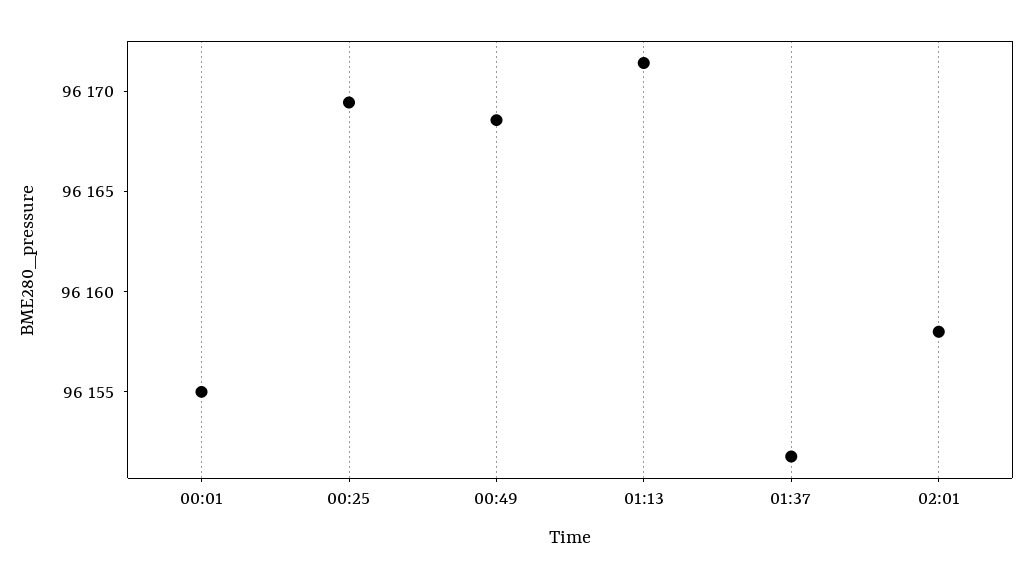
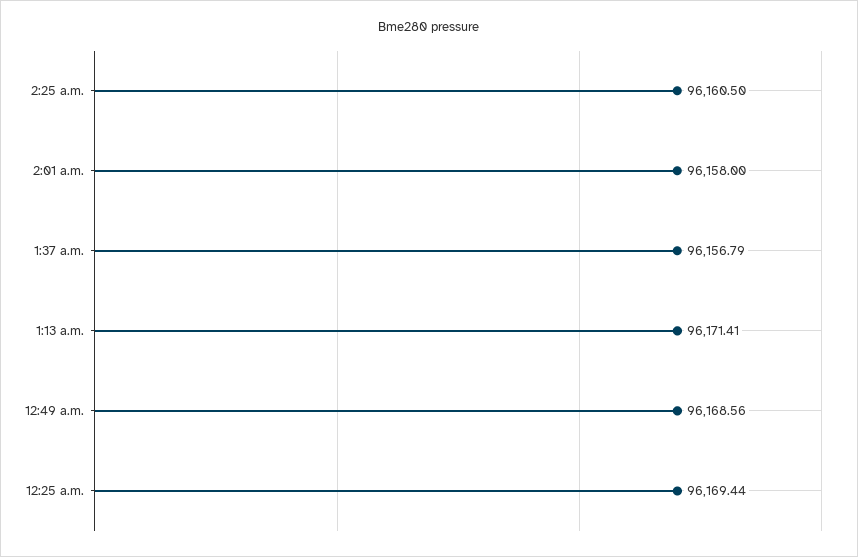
00:01: 96155 -> none
01:37: 96152 -> 96156.79
2:25 a.m.: none -> 96160.5

